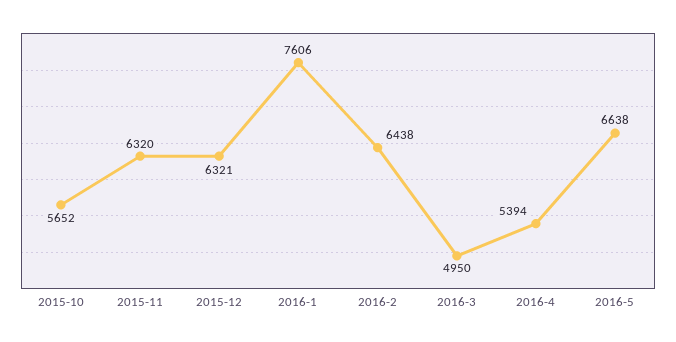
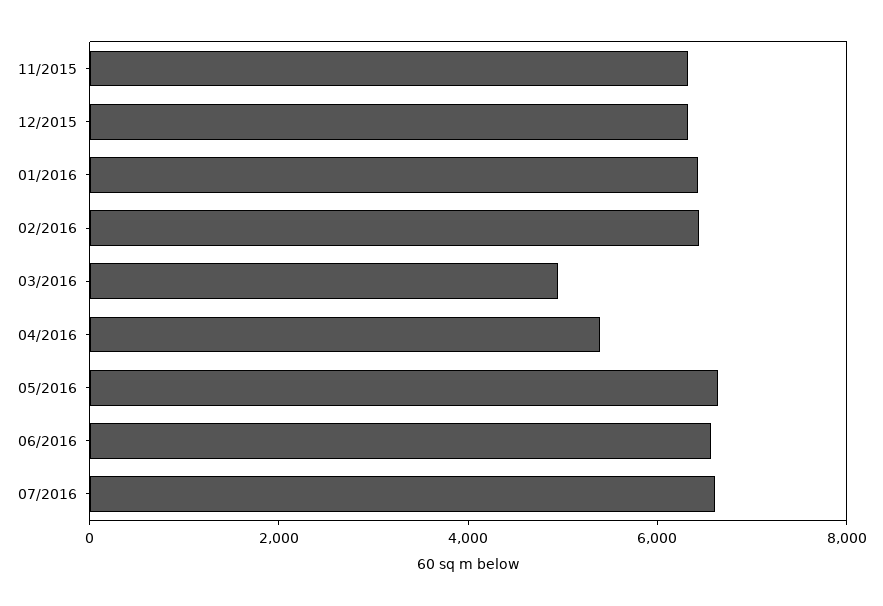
2015-10: 5652 -> none
2016-1: 7606 -> 6500
06/2016: none -> 6500
07/2016: none -> 6500

